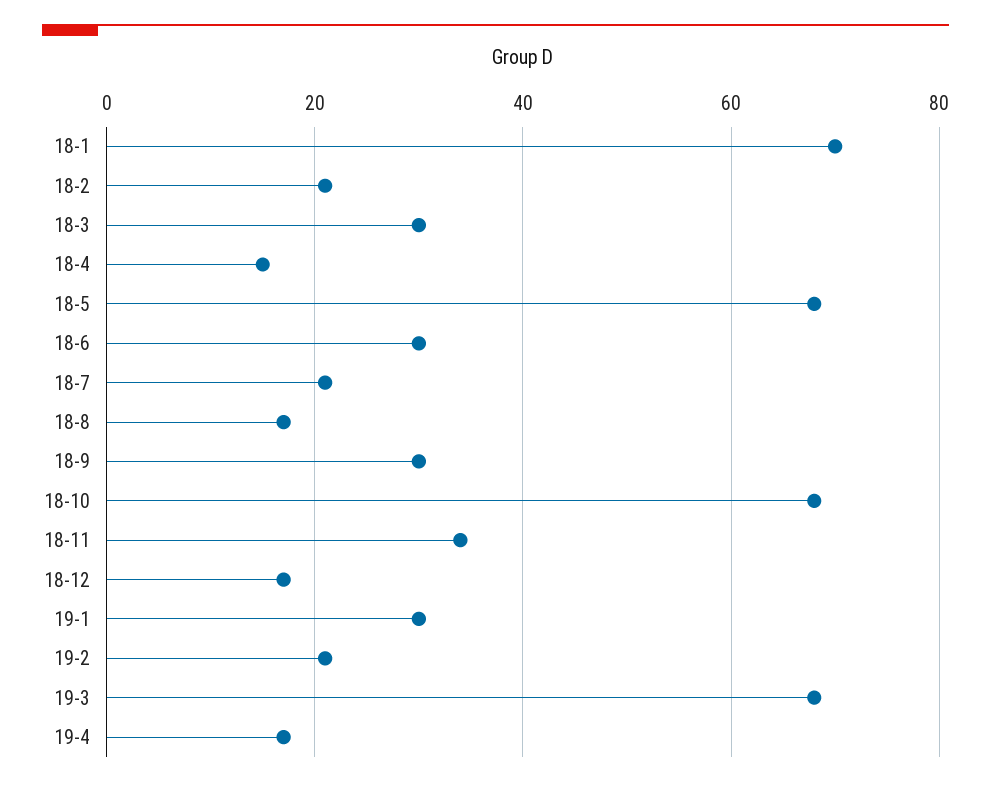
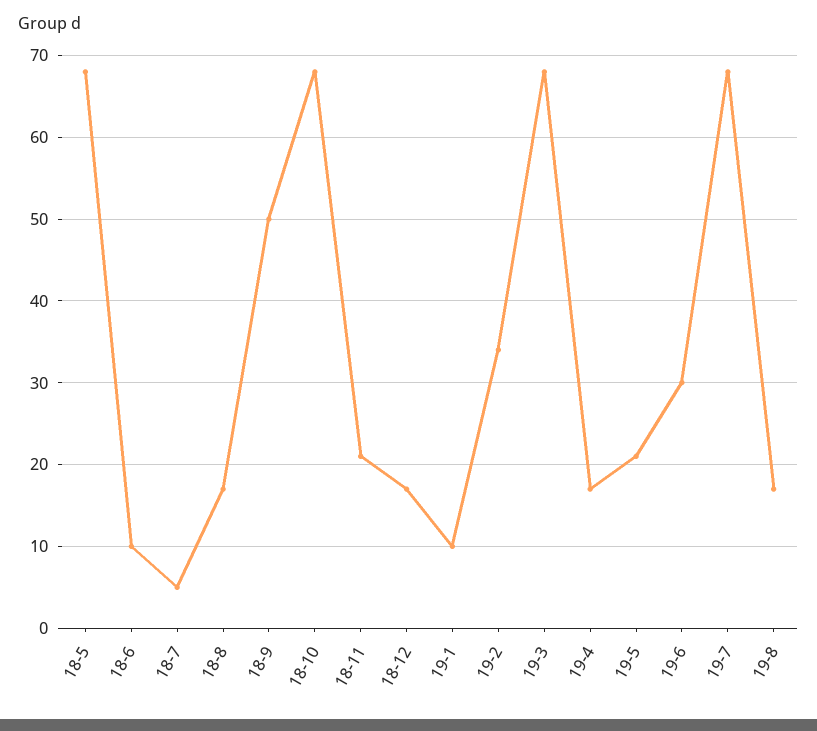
18-1: 70 -> none
18-2: 20 -> none
18-3: 30 -> none
18-4: 15 -> none
18-6: 30 -> 10
18-7: 20 -> 5
18-9: 30 -> 50
18-11: 35 -> 21
19-1: 30 -> 10
19-2: 20 -> 34
19-5: none -> 21
19-6: none -> 30
19-7: none -> 68
19-8: none -> 17

